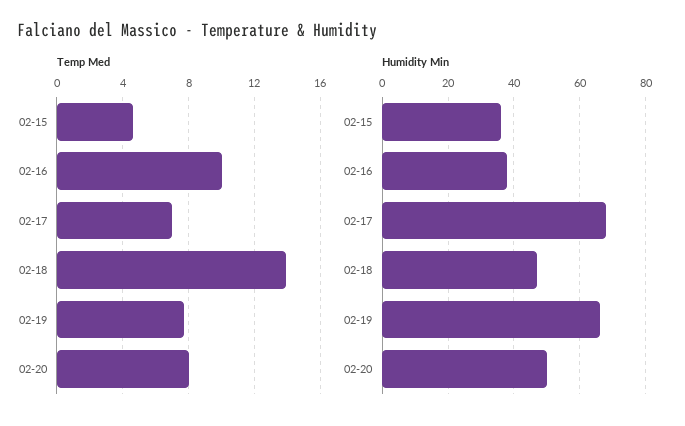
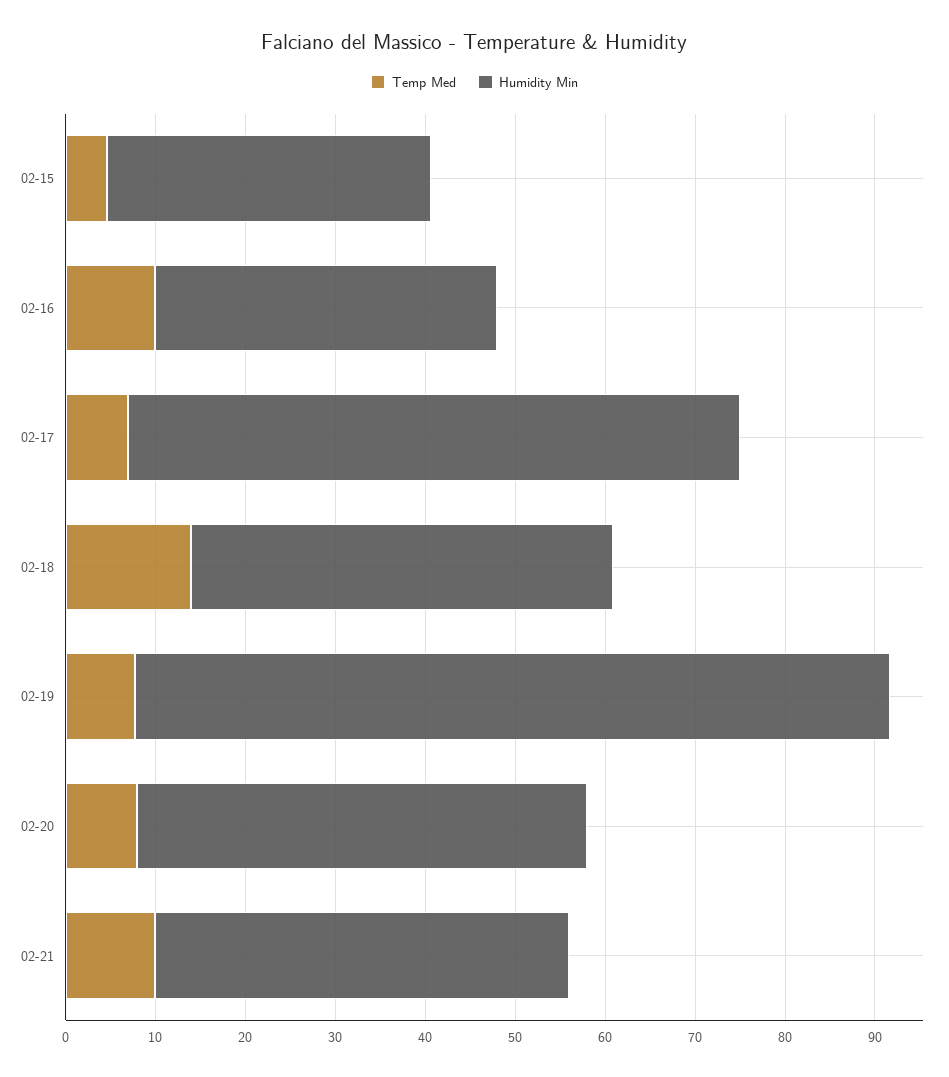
Humidity Min, 02-19: 65 -> 84
Temp Med, 02-21: none -> 10
Humidity Min, 02-21: none -> 46

